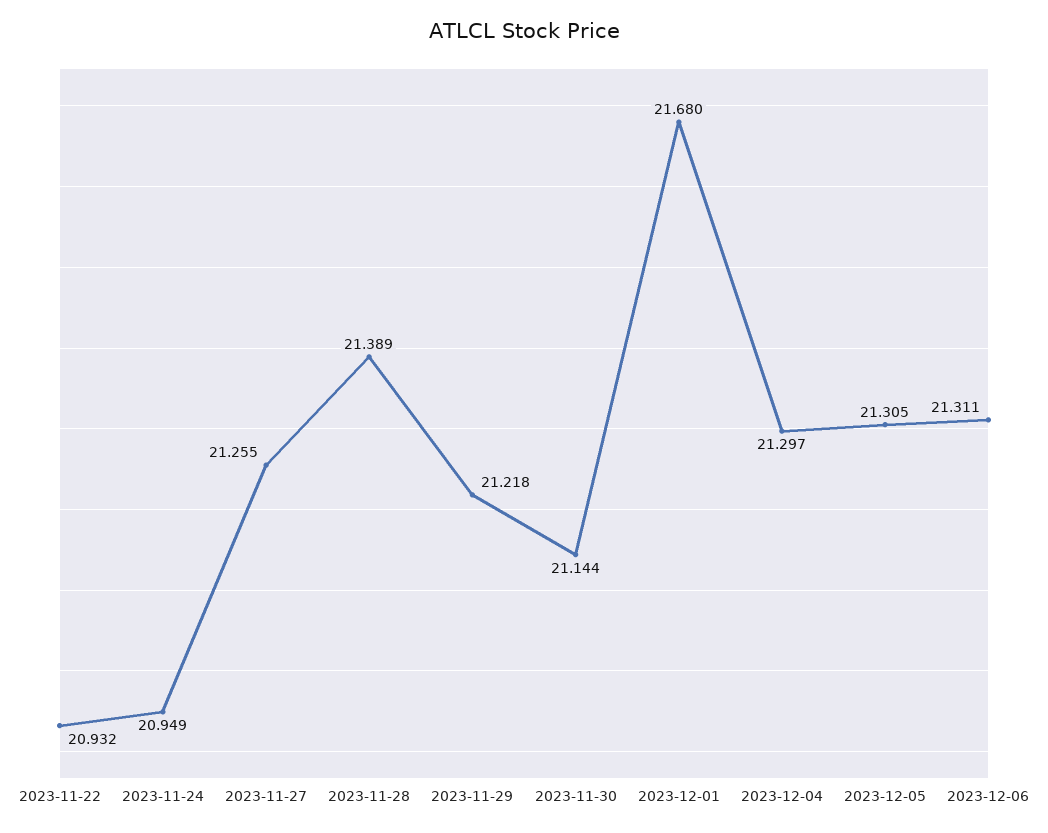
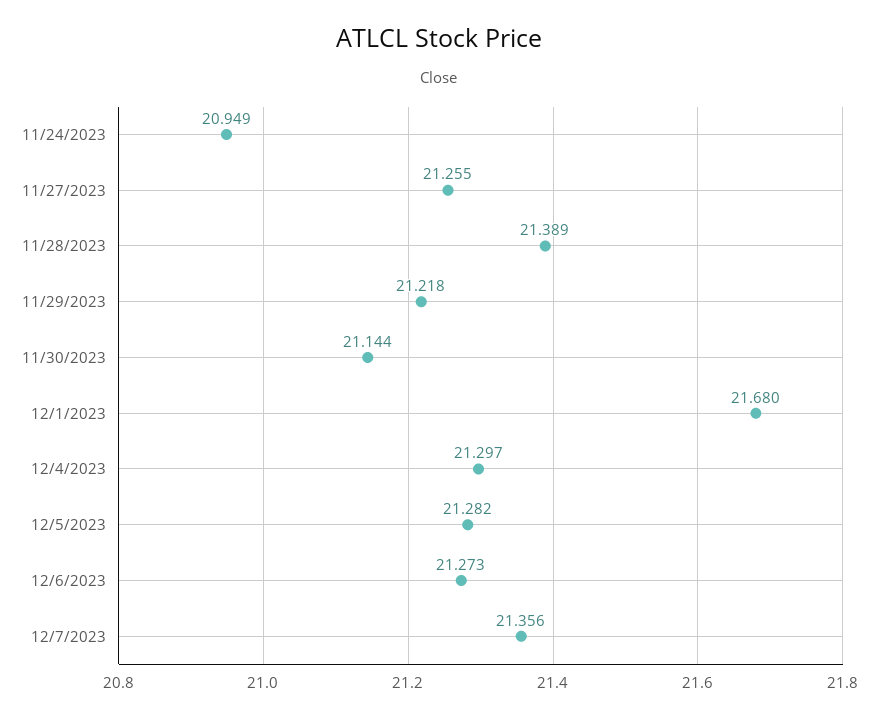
2023-11-22: 20.932 -> none
2023-12-05: 21.305 -> 21.282
2023-12-06: 21.311 -> 21.273
12/7/2023: none -> 21.356

